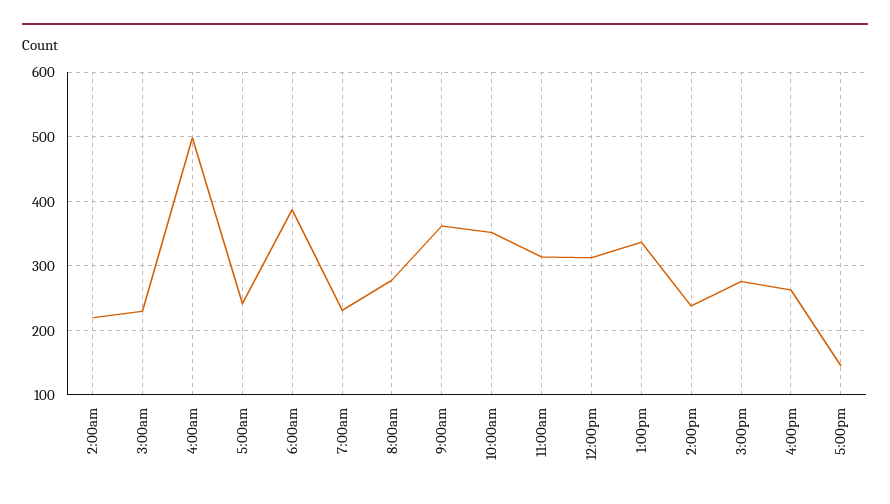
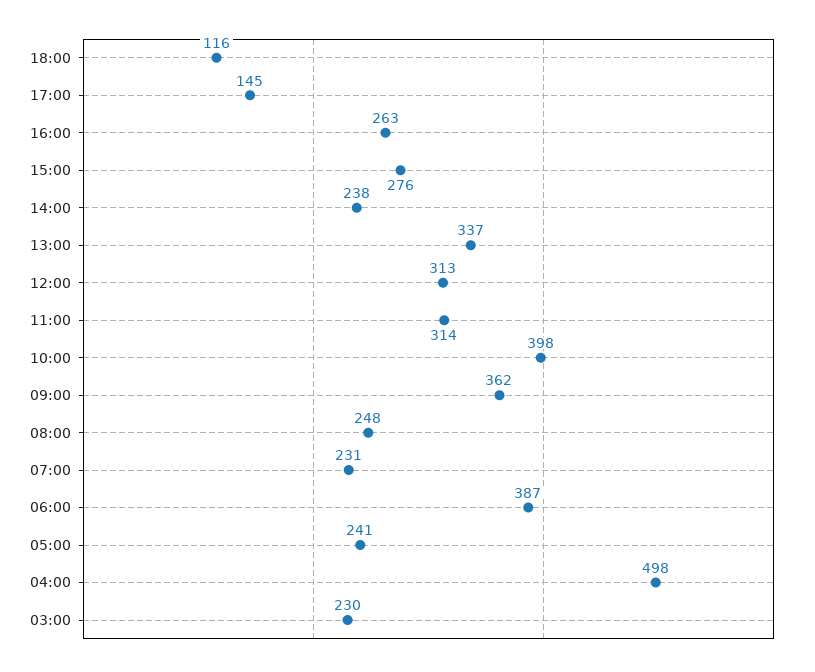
2:00am: 220 -> none
8:00am: 280 -> 248
10:00am: 350 -> 398
18:00: none -> 116

